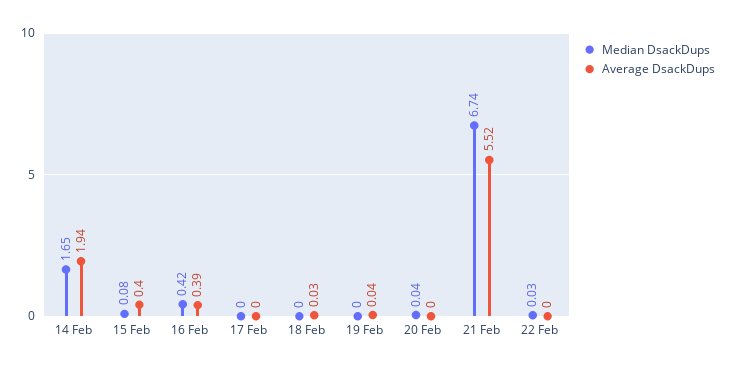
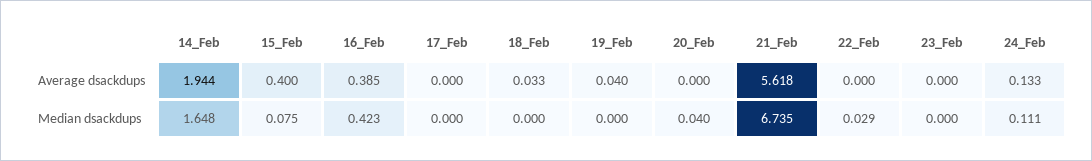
Average DsackDups, 21 Feb: 5.52 -> 5.618
Average DsackDups, 23_Feb: none -> 0
Average DsackDups, 24_Feb: none -> 0.133
Median DsackDups, 23_Feb: none -> 0
Median DsackDups, 24_Feb: none -> 0.111

